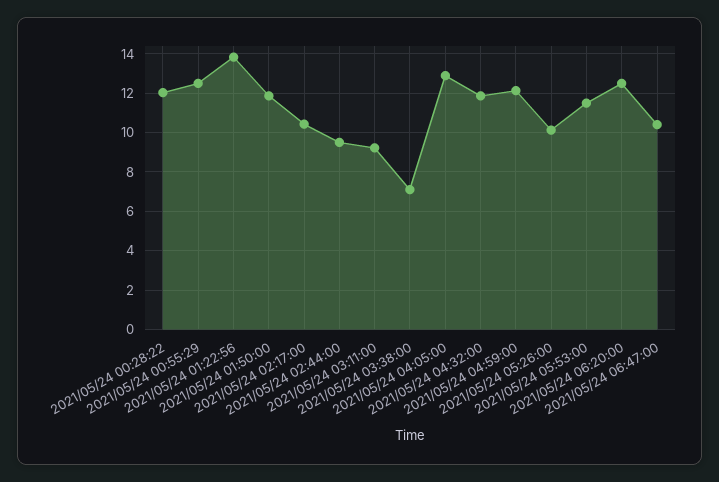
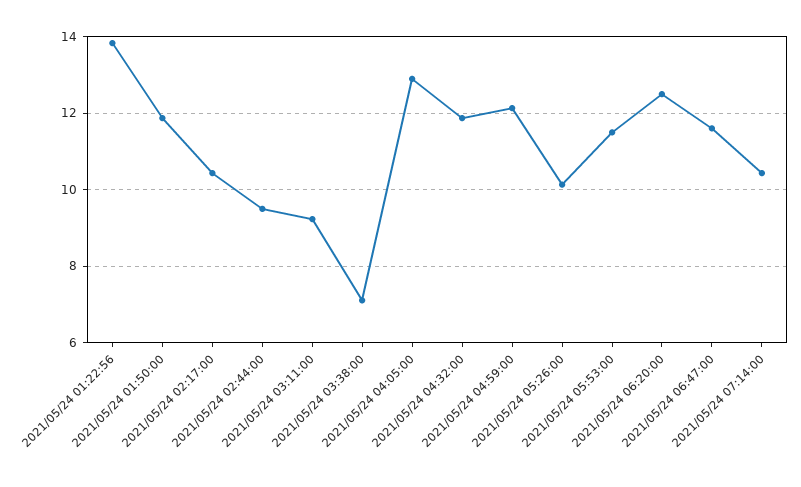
2021/05/24 00:28:22: 12 -> none
2021/05/24 00:55:29: 12.5 -> none
2021/05/24 06:47:00: 10.5 -> 11.6
2021/05/24 07:14:00: none -> 10.4

